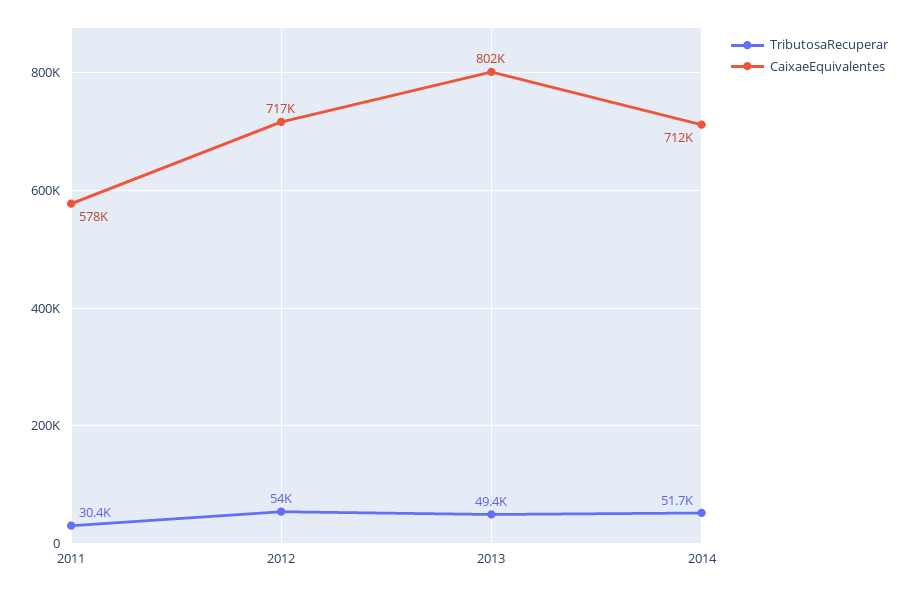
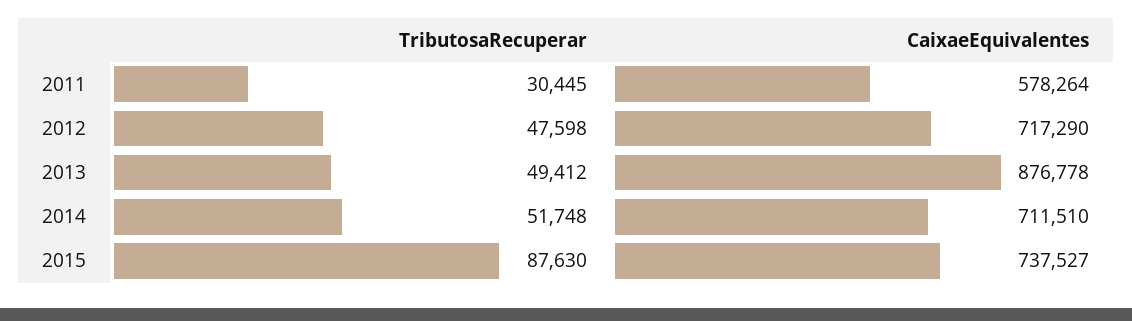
TributosaRecuperar, 2012: 54000 -> 47598
CaixaeEquivalentes, 2013: 802000 -> 876778
TributosaRecuperar, 2015: none -> 87630
CaixaeEquivalentes, 2015: none -> 737527

